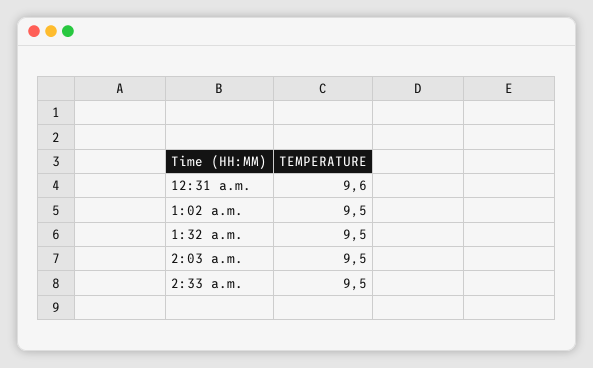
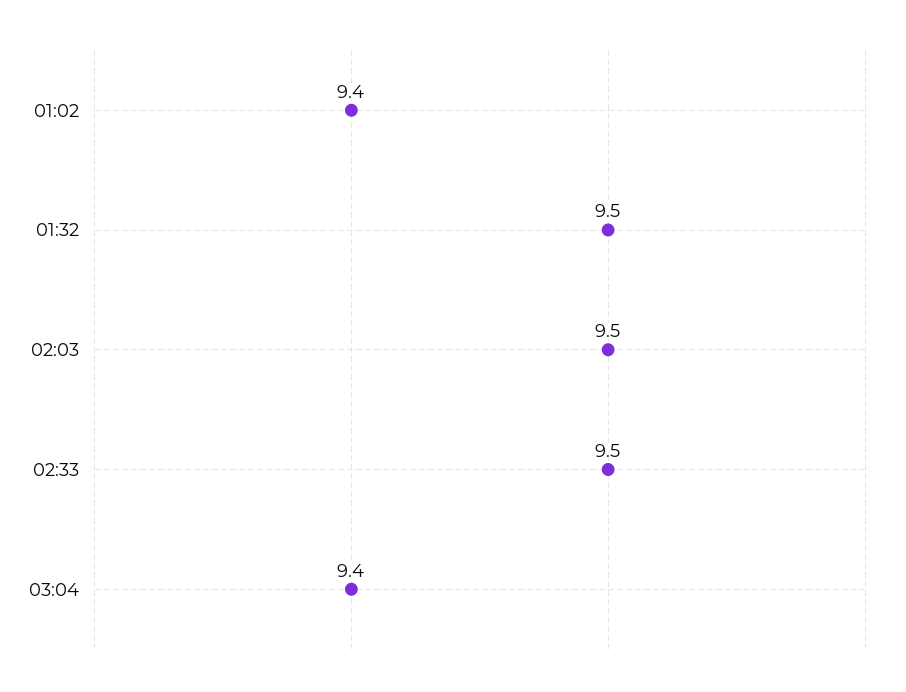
12:31 a.m.: 9.6 -> none
1:02 a.m.: 9.5 -> 9.4
03:04: none -> 9.4

